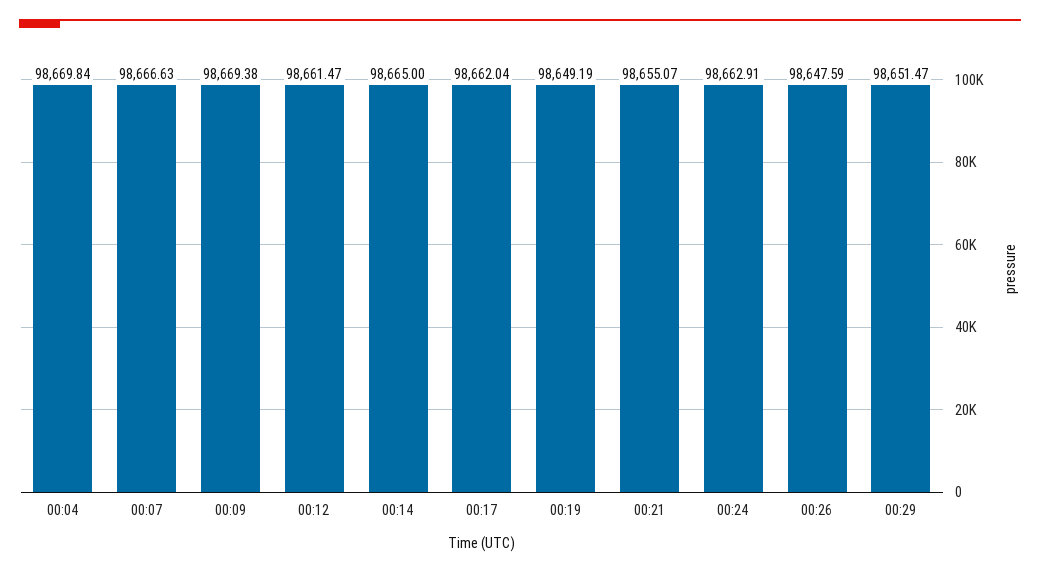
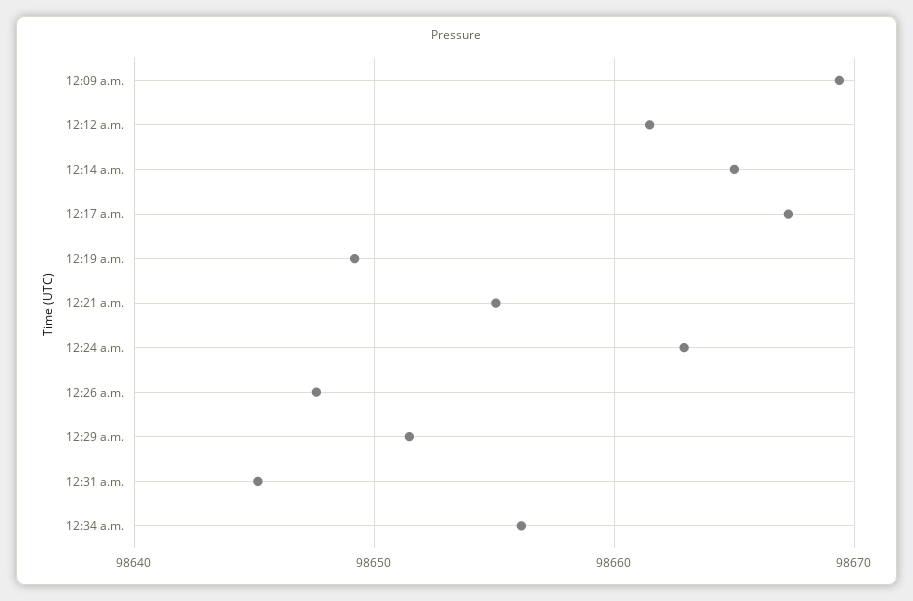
00:04: 98669.84 -> none
00:07: 98666.63 -> none
00:17: 98662.04 -> 98667
12:31 a.m.: none -> 98645
12:34 a.m.: none -> 98656

